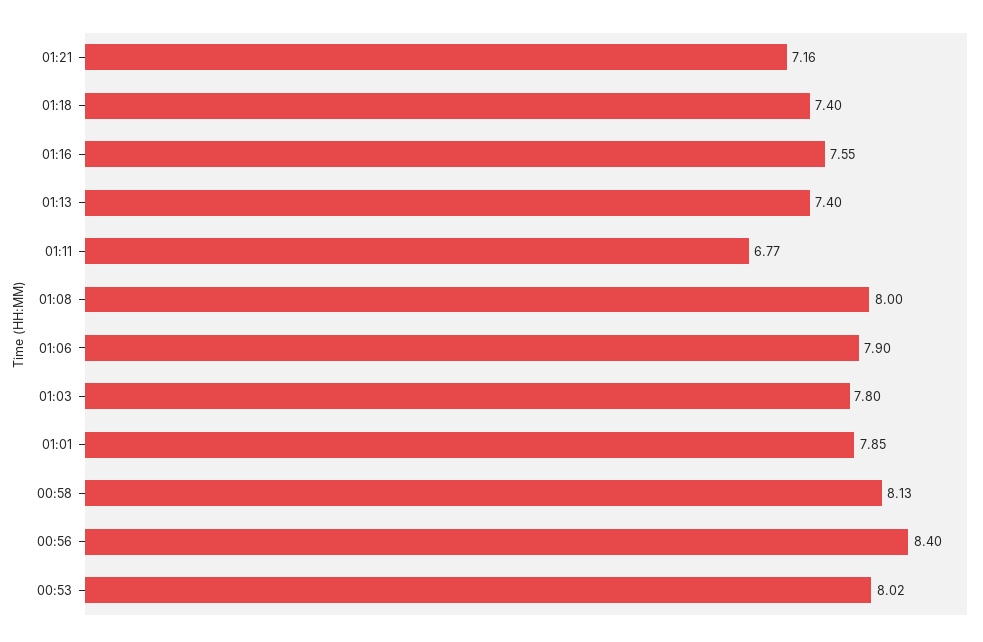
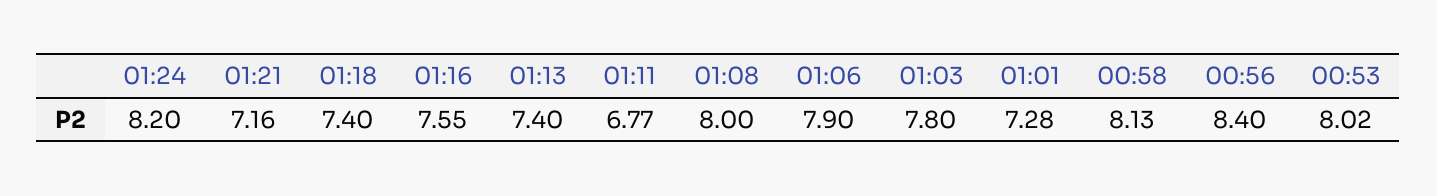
01:01: 7.85 -> 7.28
01:24: none -> 8.2

